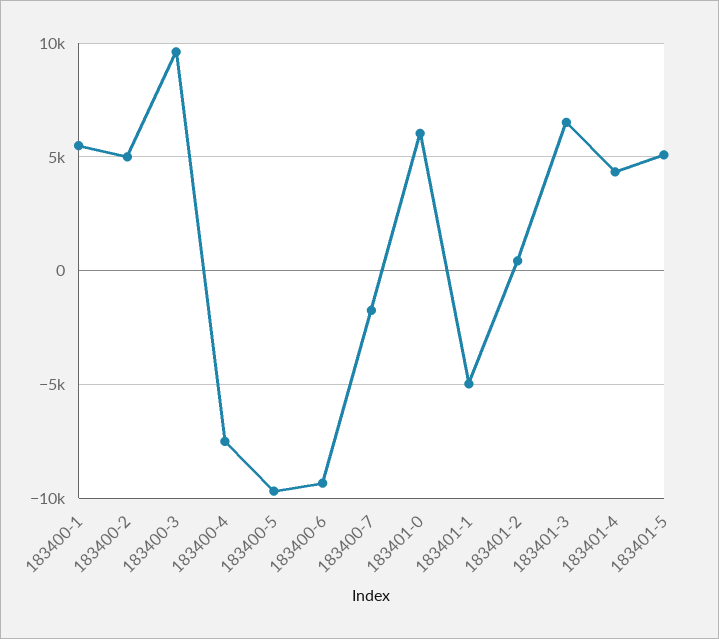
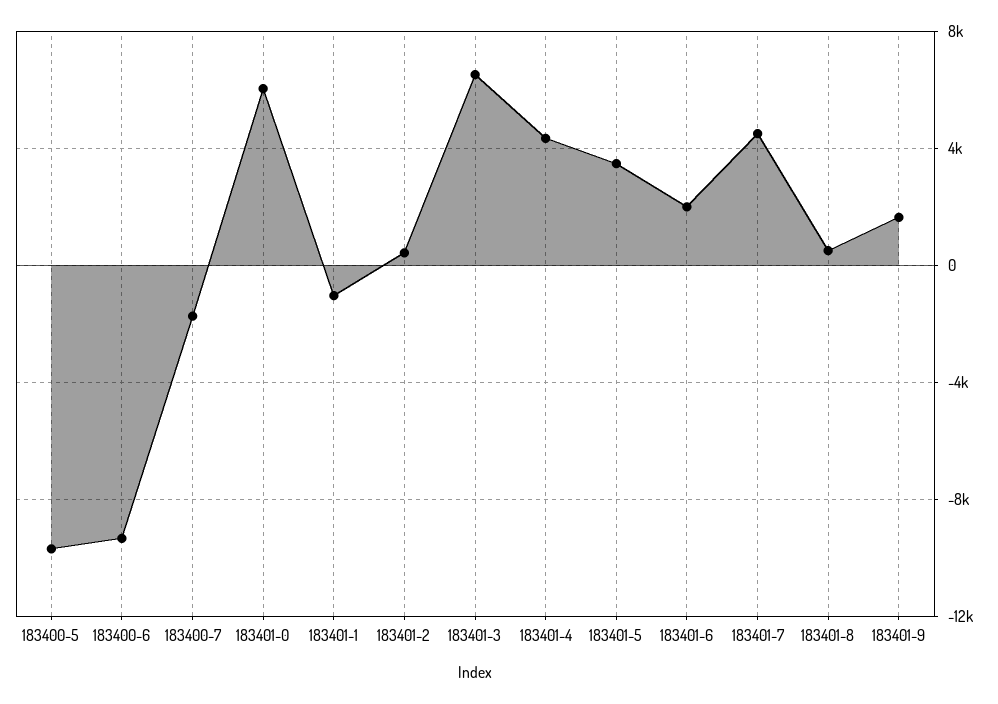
183400-1: 5500 -> none
183400-2: 5000 -> none
183400-3: 9500 -> none
183400-4: -7500 -> none
183401-1: -5000 -> -1000
183401-5: 5000 -> 3500
183401-6: none -> 2000
183401-7: none -> 4500
183401-8: none -> 500
183401-9: none -> 1500

